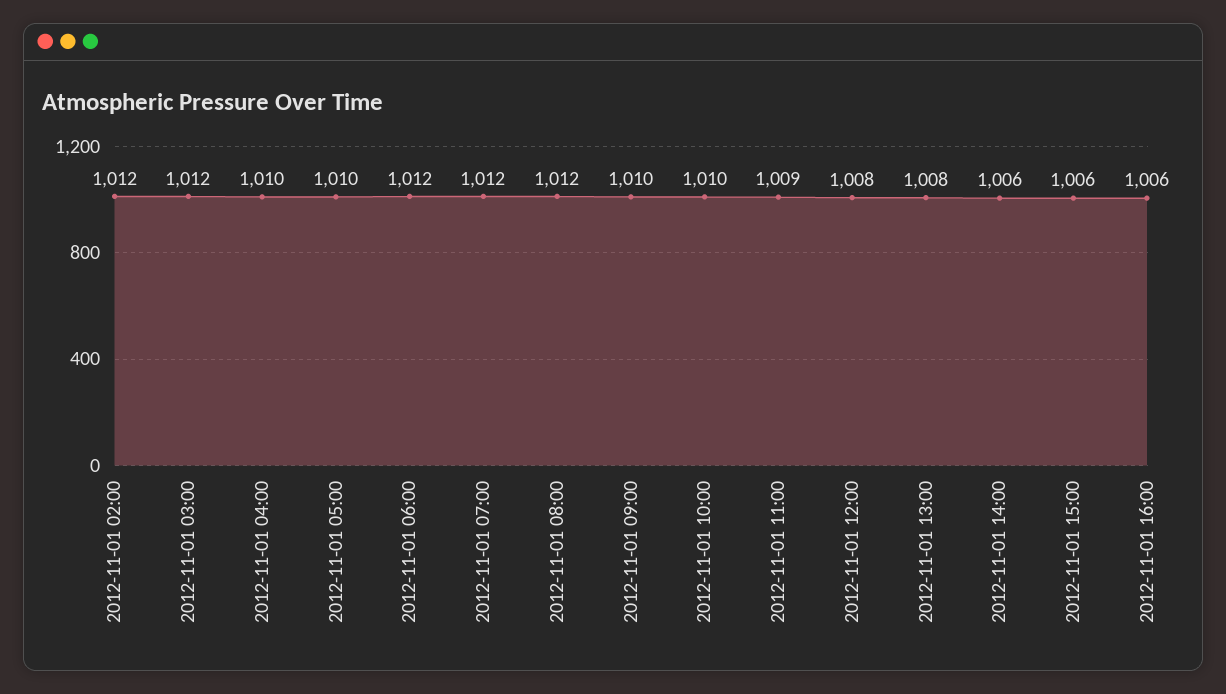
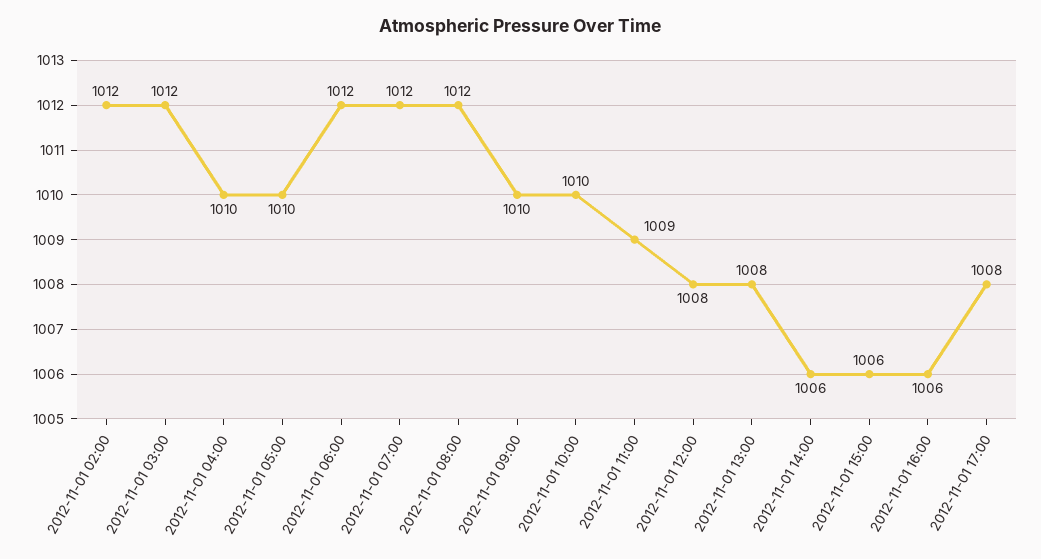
2012-11-01 17:00: none -> 1008

